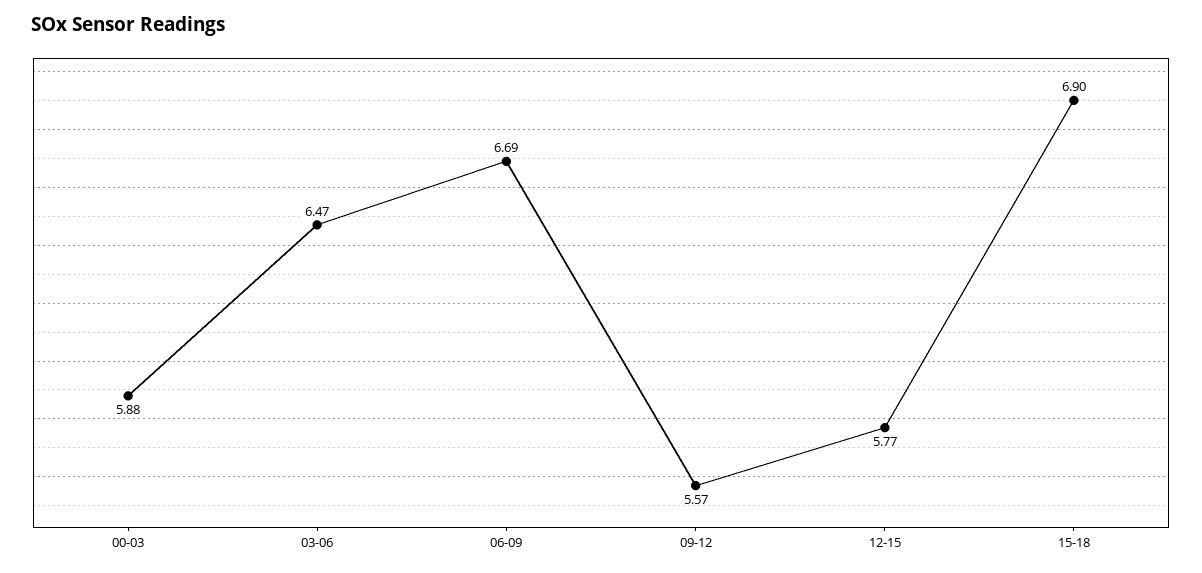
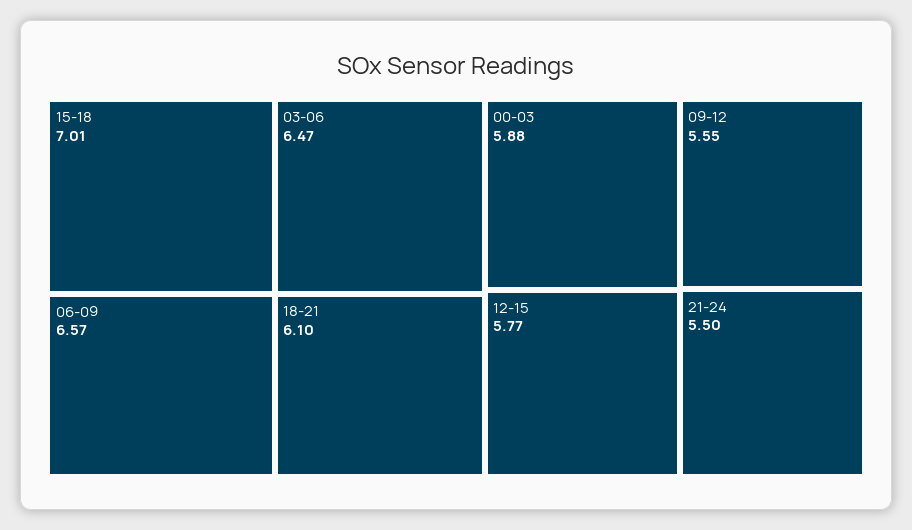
06-09: 6.69 -> 6.57
09-12: 5.57 -> 5.55
15-18: 6.9 -> 7.01
18-21: none -> 6.1
21-24: none -> 5.5

